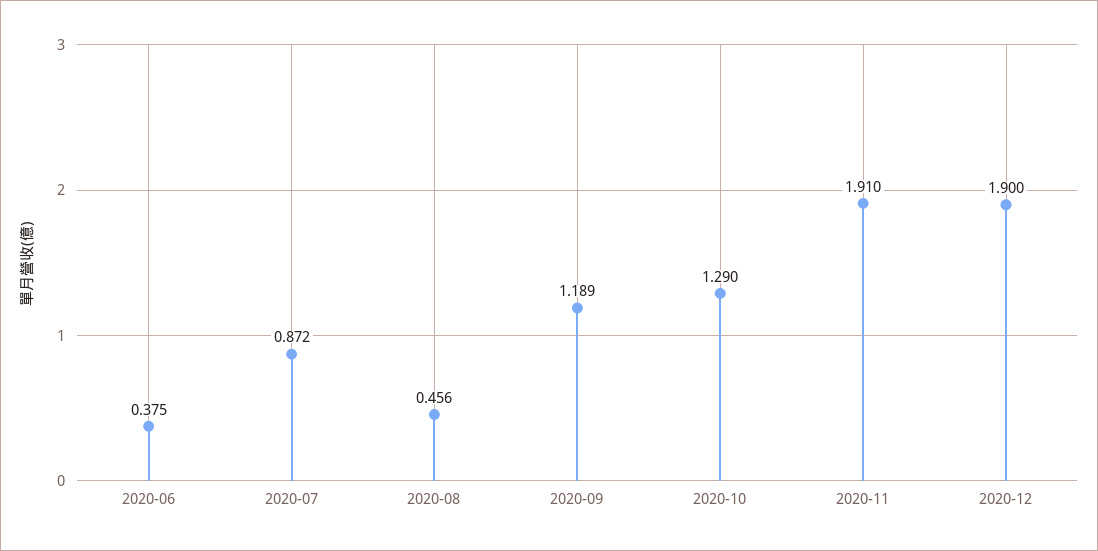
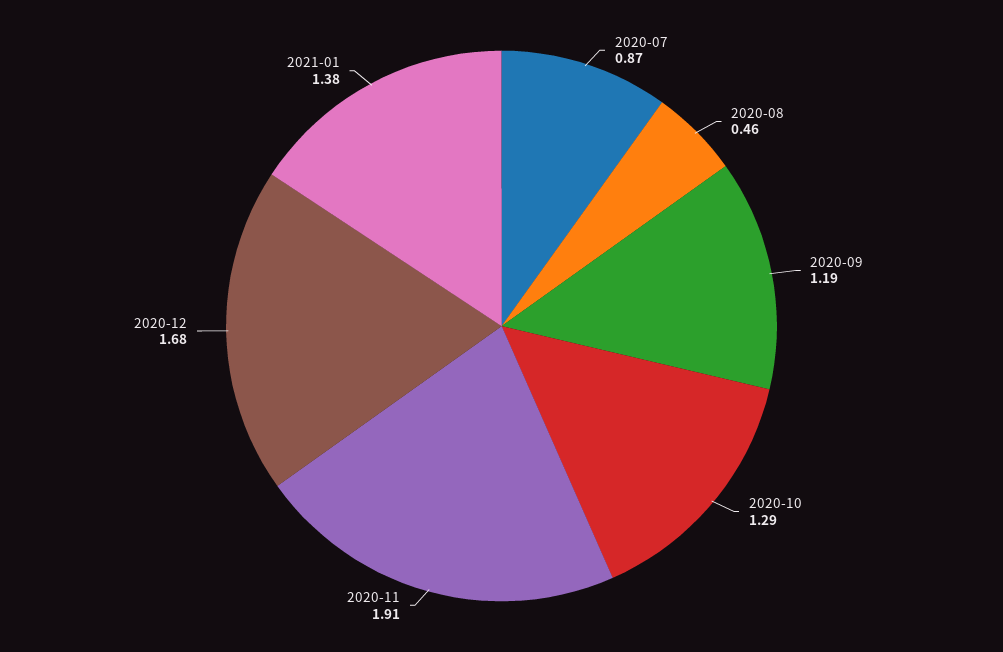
2020-06: 0.375 -> none
2020-12: 1.9 -> 1.68
2021-01: none -> 1.38

